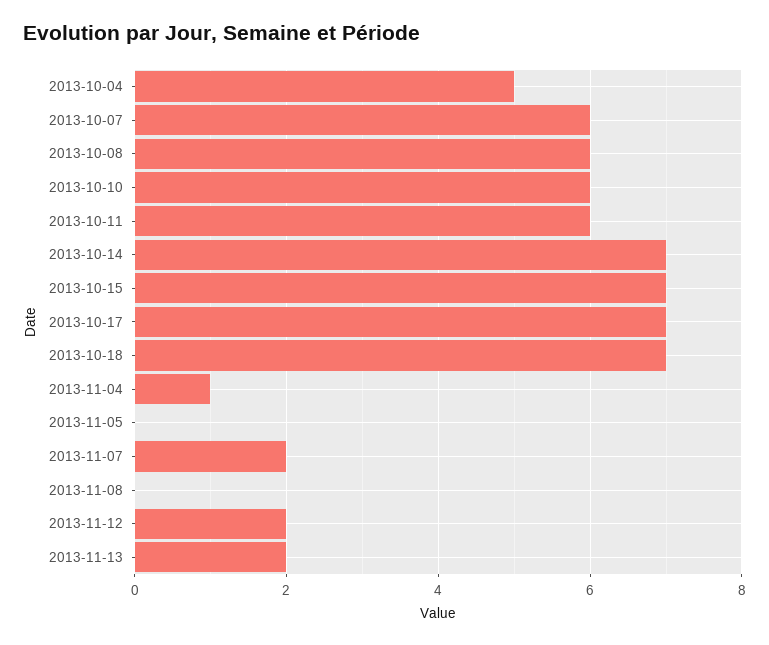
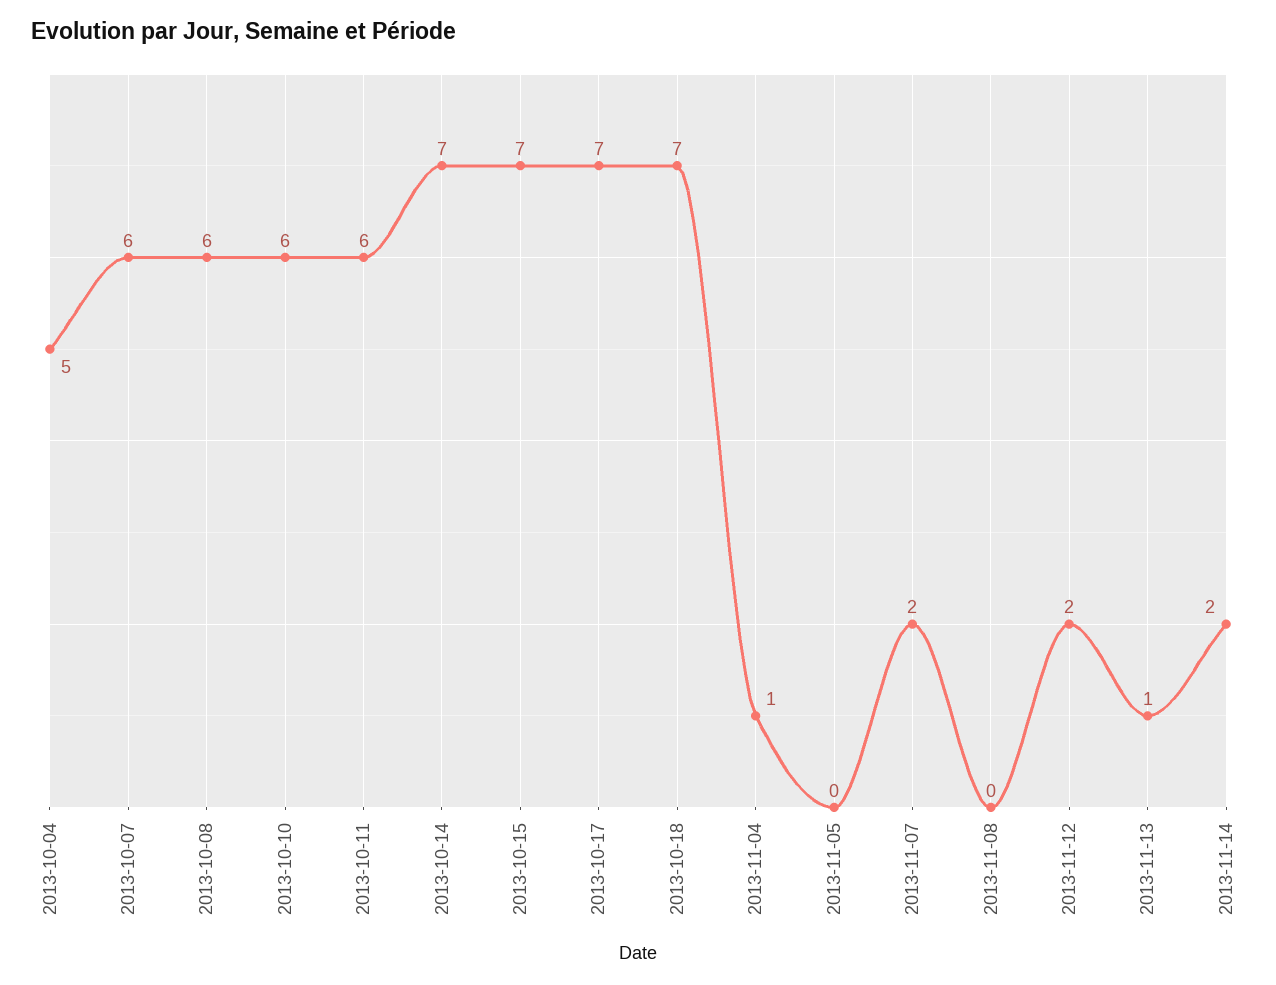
2013-11-13: 2 -> 1
2013-11-14: none -> 2

